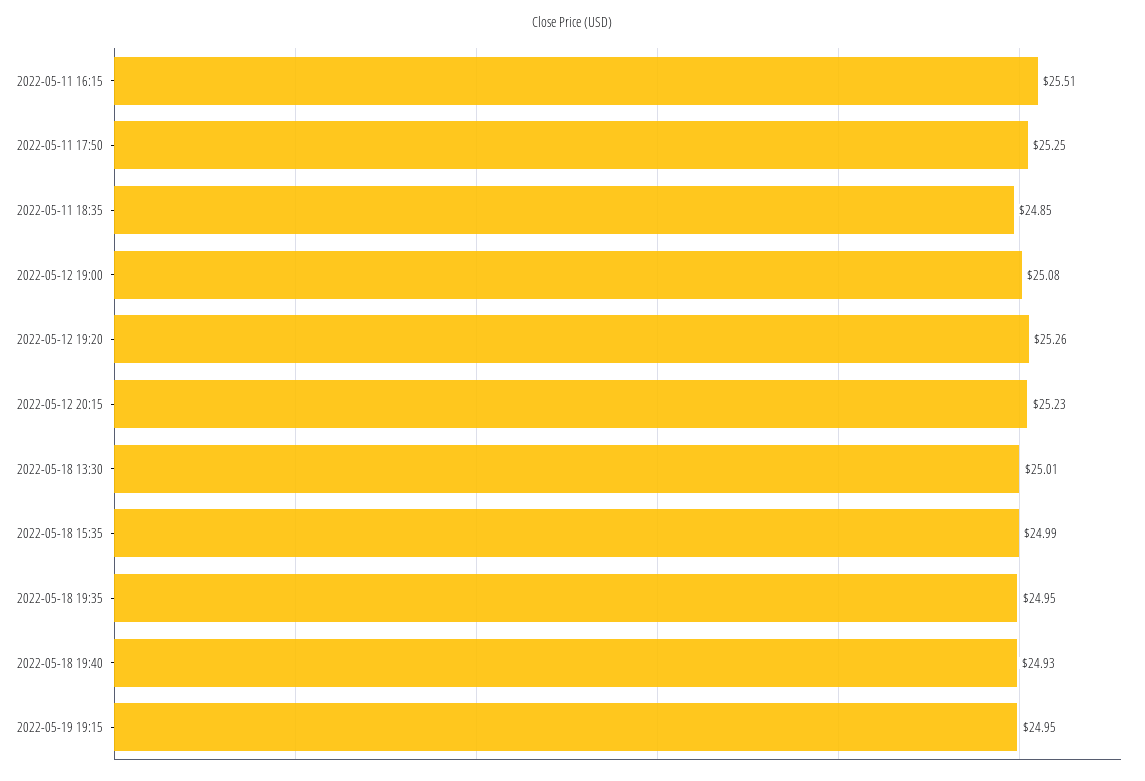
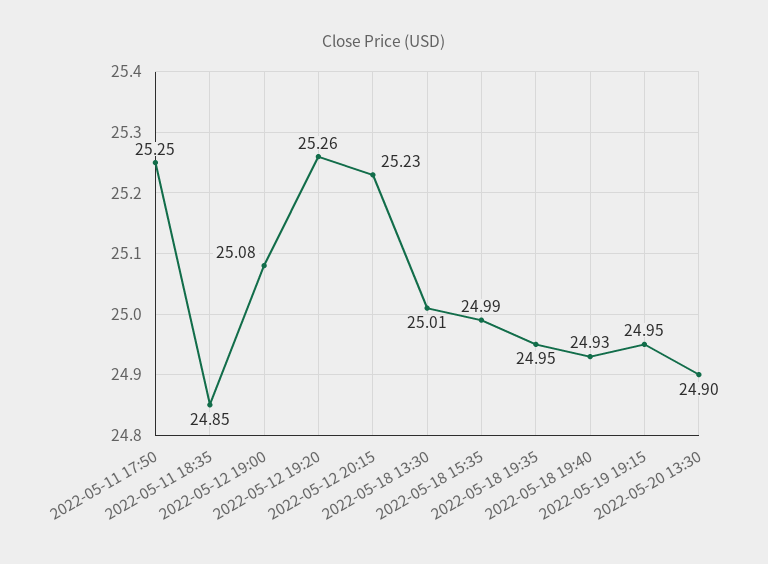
2022-05-11 16:15: 25.51 -> none
2022-05-20 13:30: none -> 24.9

